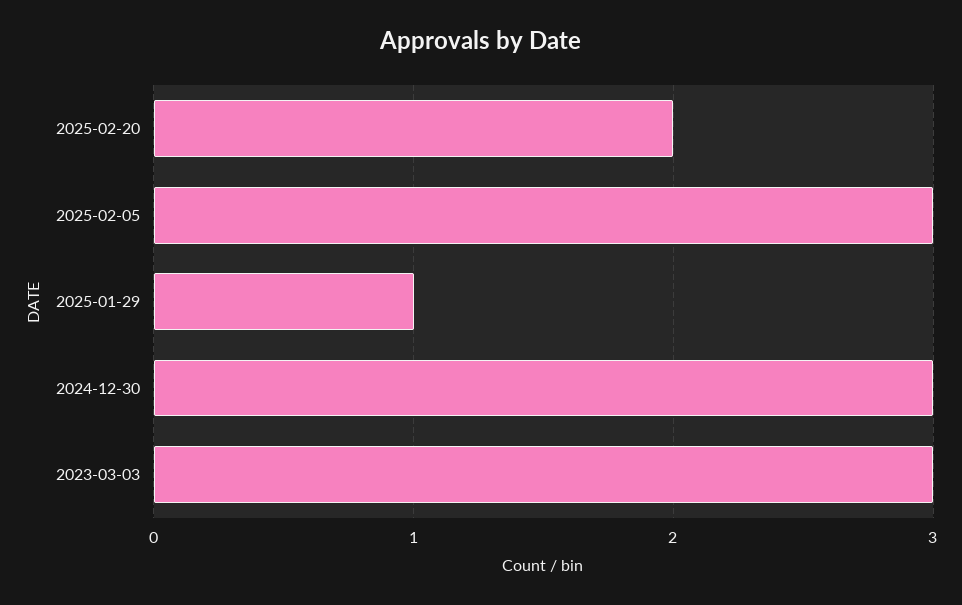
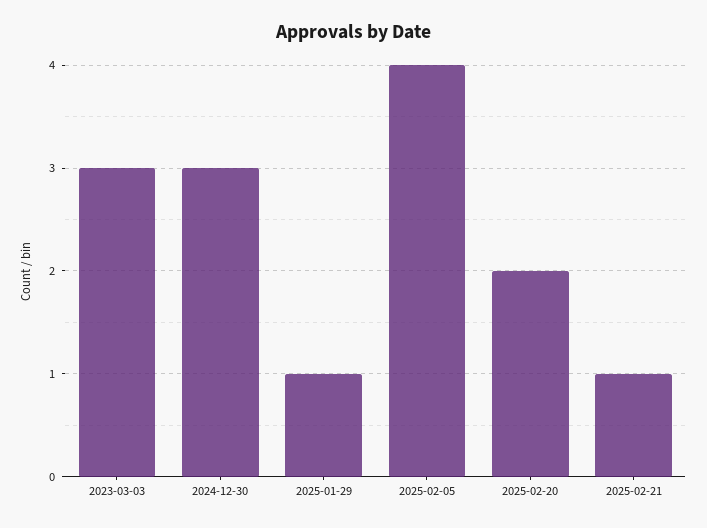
2025-02-05: 3 -> 4
2025-02-21: none -> 1

